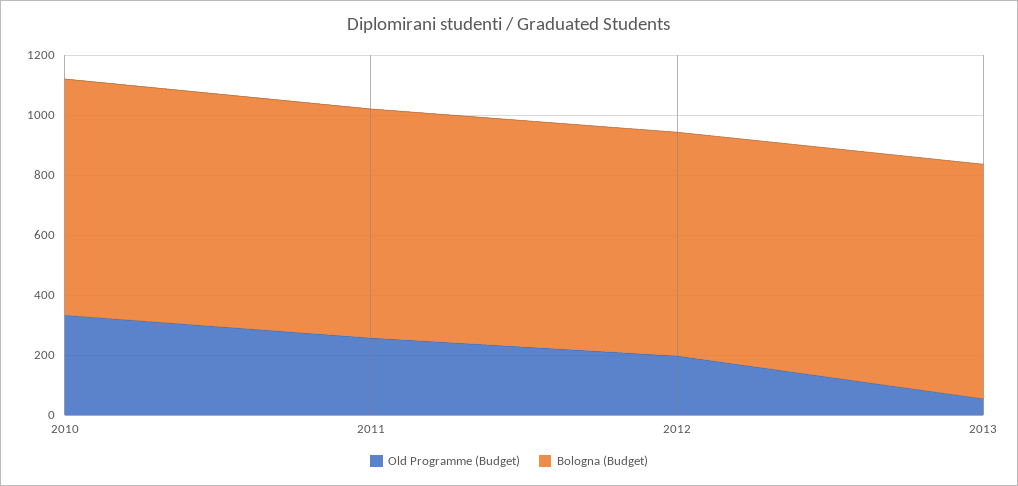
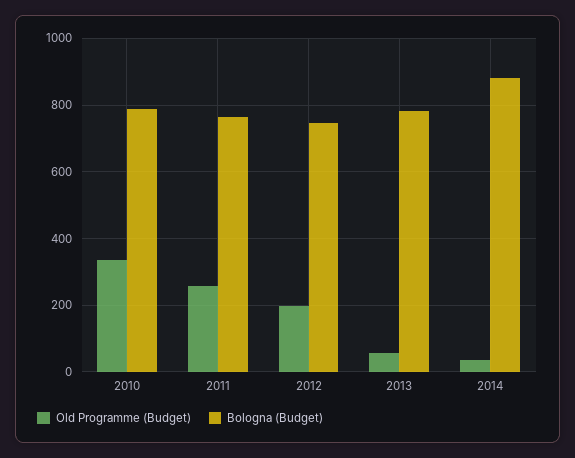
Old Programme (Budget), 2014: none -> 40
Bologna (Budget), 2014: none -> 880

